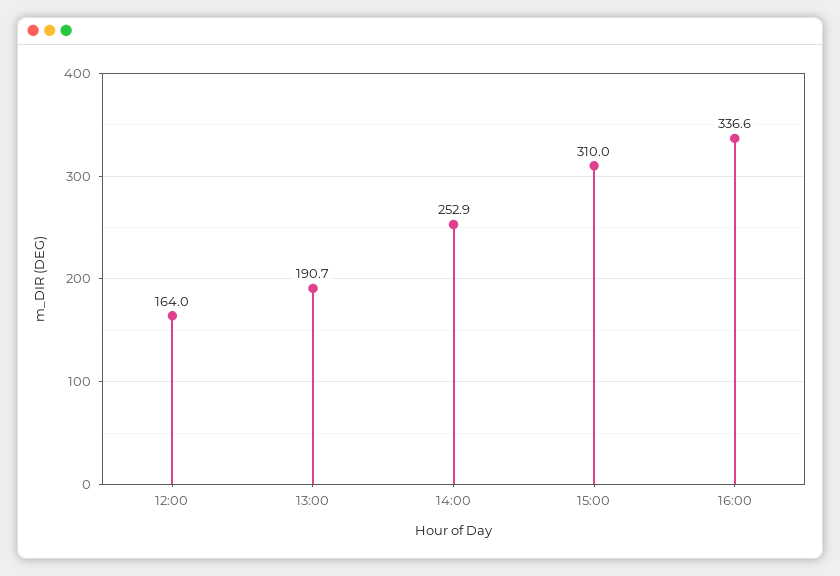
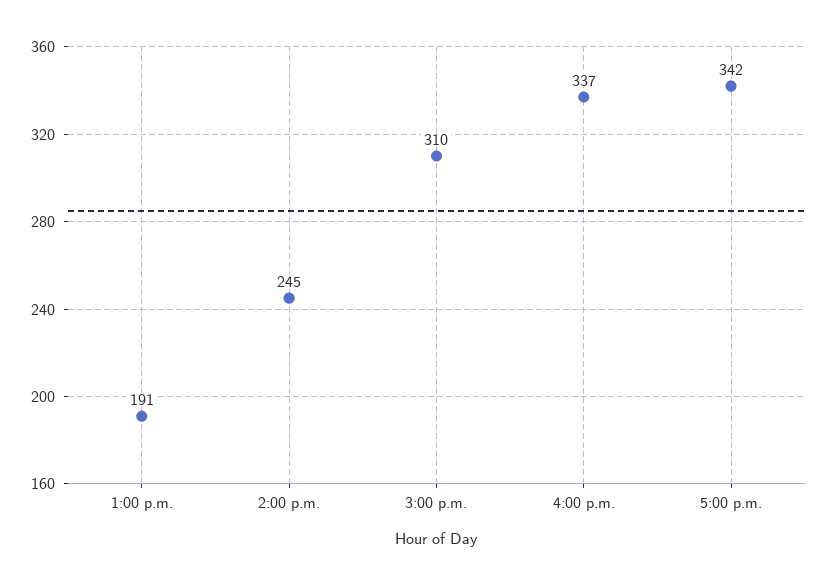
12:00: 164 -> none
14:00: 252.9 -> 245
5:00 p.m.: none -> 342

